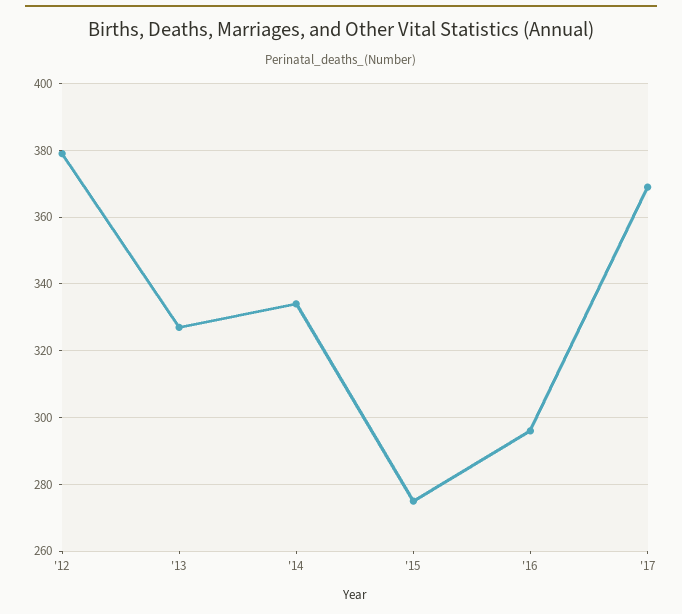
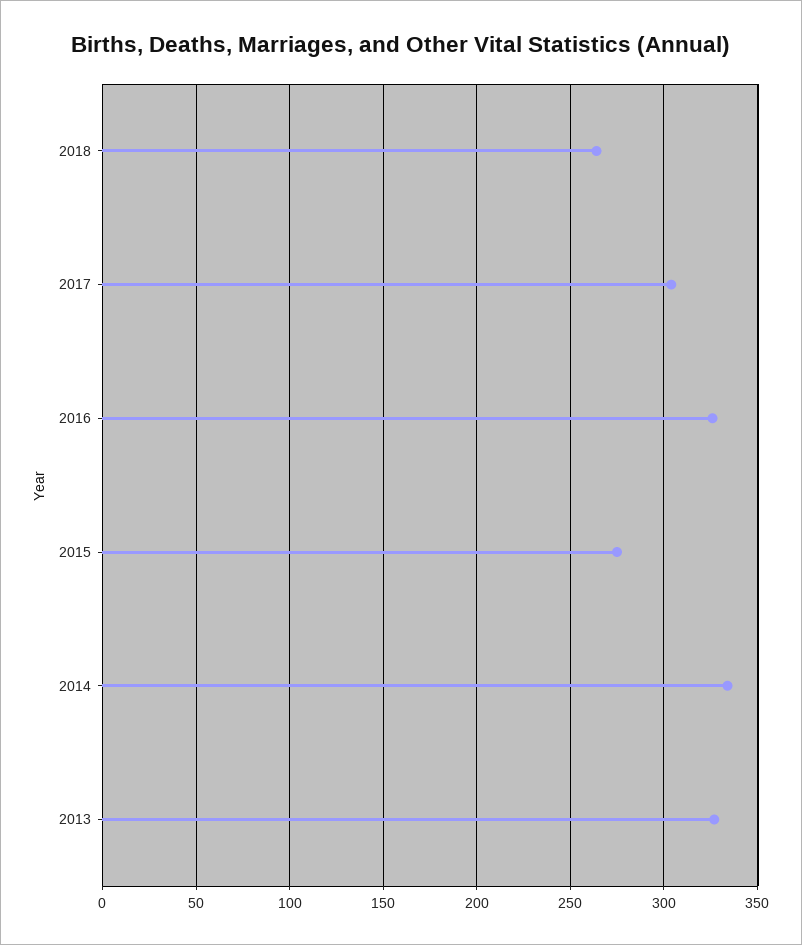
'12: 380 -> none
'16: 295 -> 325
'17: 370 -> 305
2018: none -> 265

